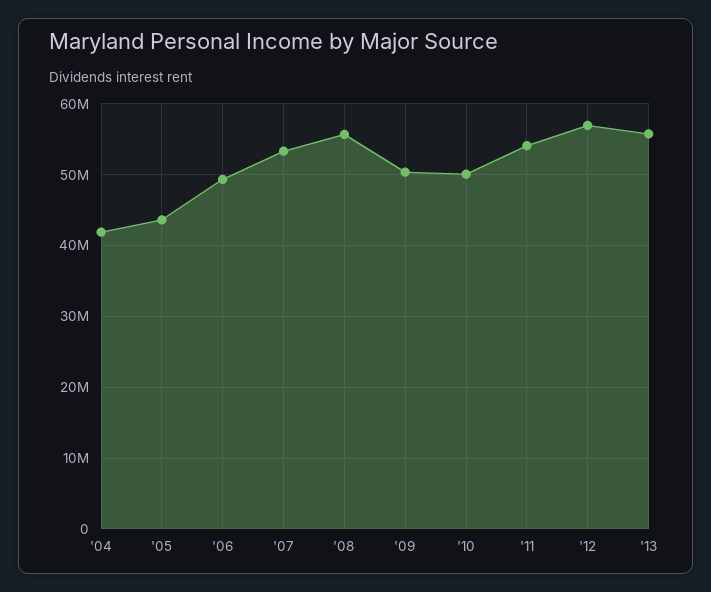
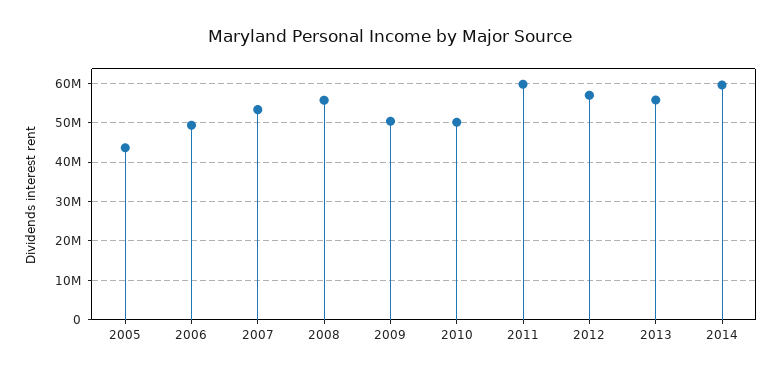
'04: 42000000 -> none
'11: 54000000 -> 60000000
2014: none -> 60000000

